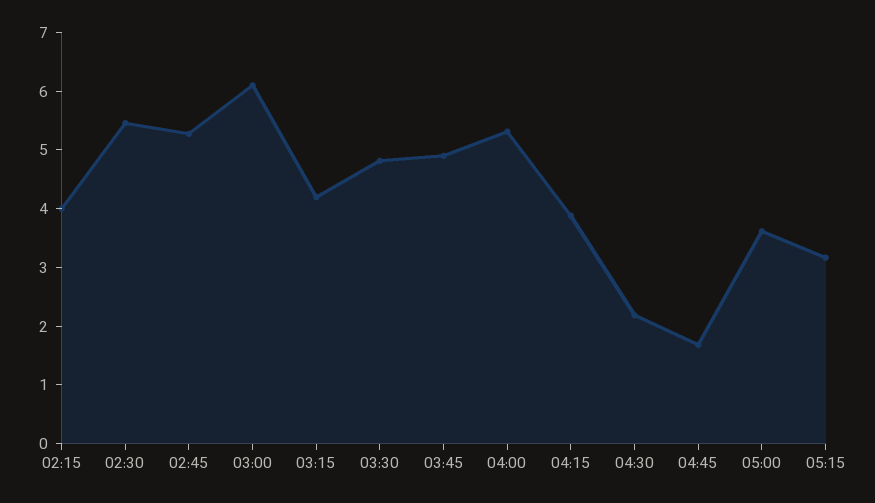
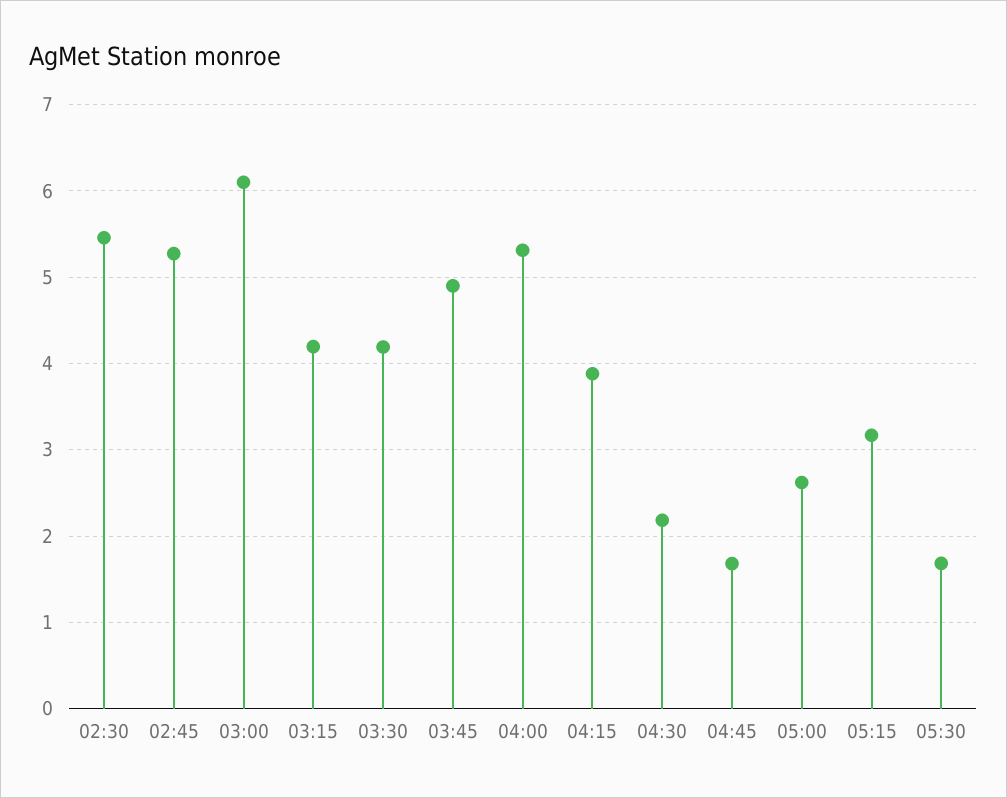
02:15: 4 -> none
03:30: 4.8 -> 4.2
05:00: 3.6 -> 2.6
05:30: none -> 1.7

